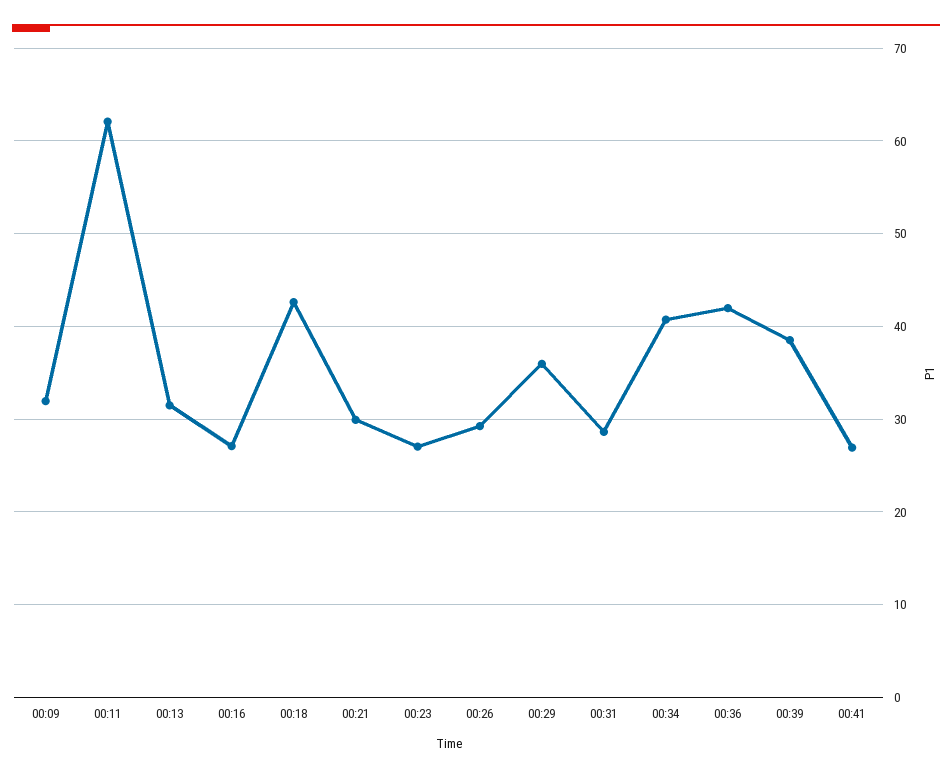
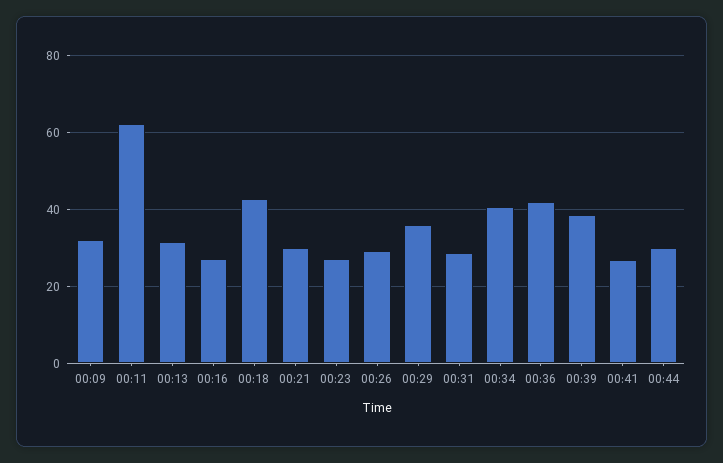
00:44: none -> 30

